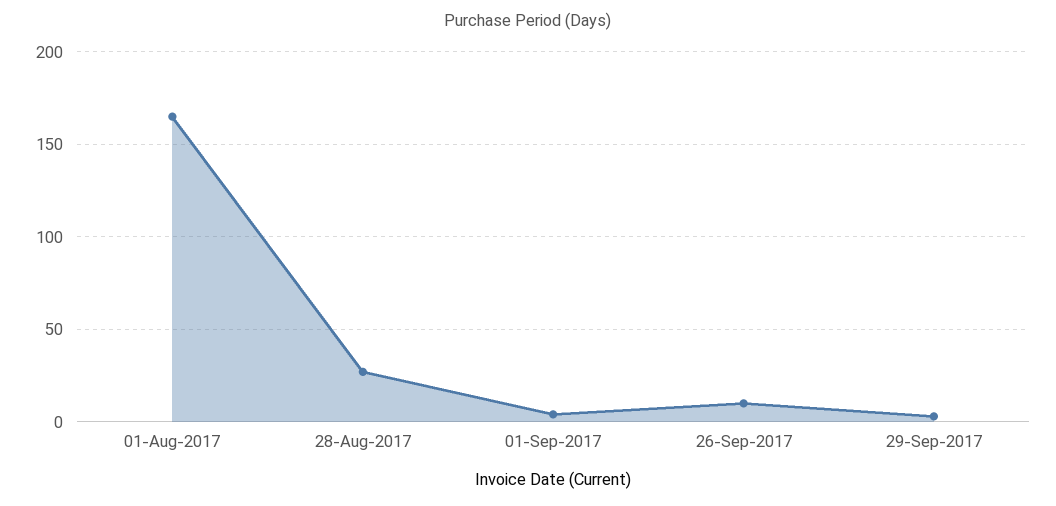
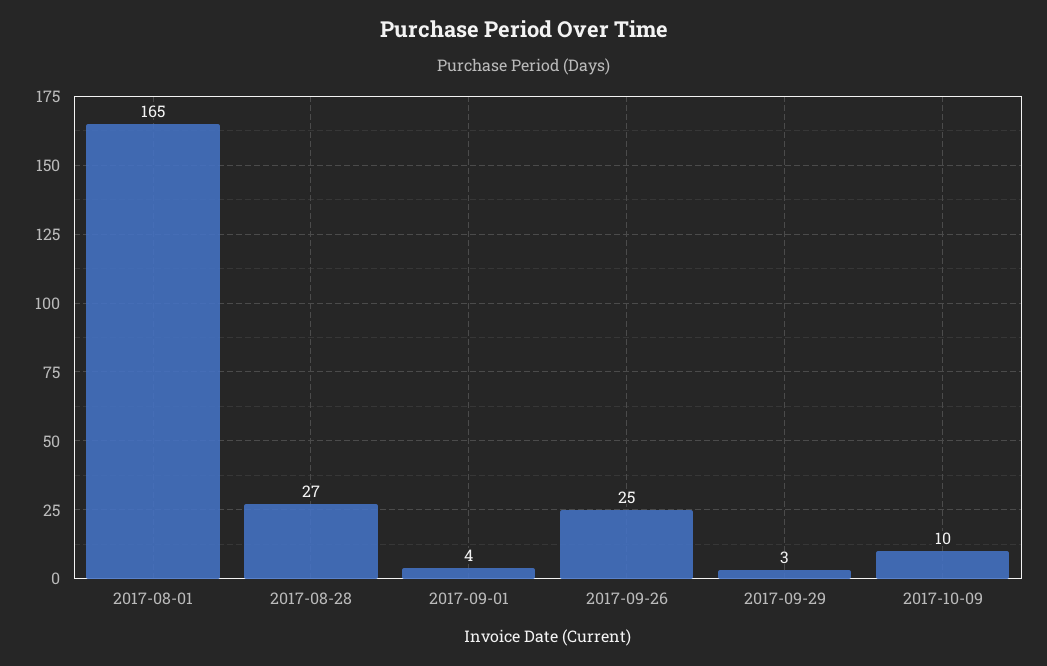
26-Sep-2017: 10 -> 25
2017-10-09: none -> 10

